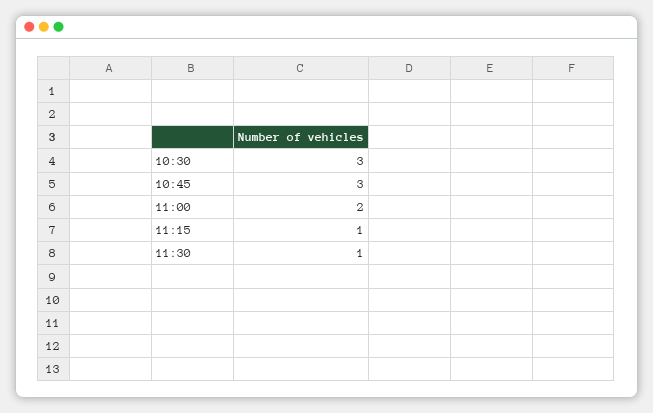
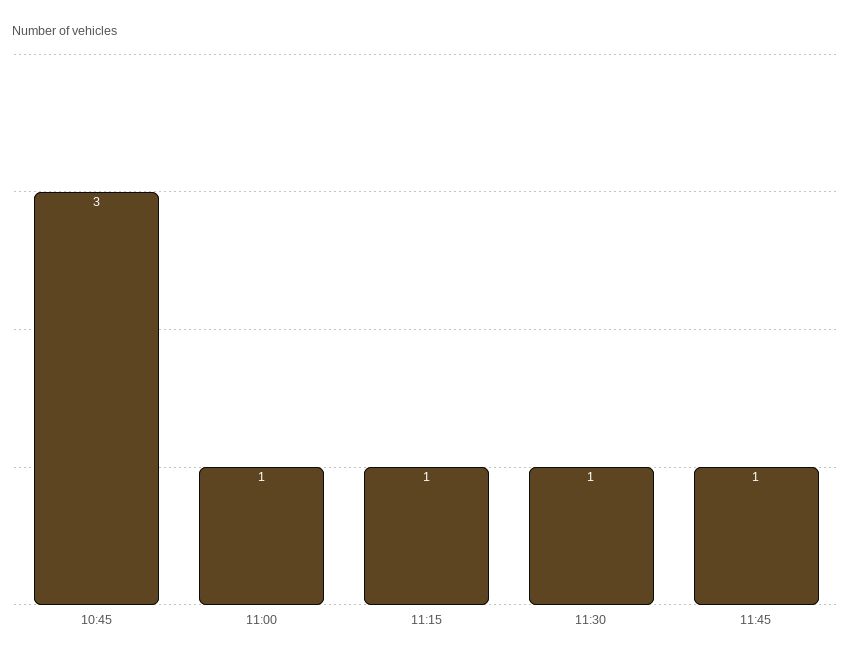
10:30: 3 -> none
11:00: 2 -> 1
11:45: none -> 1

